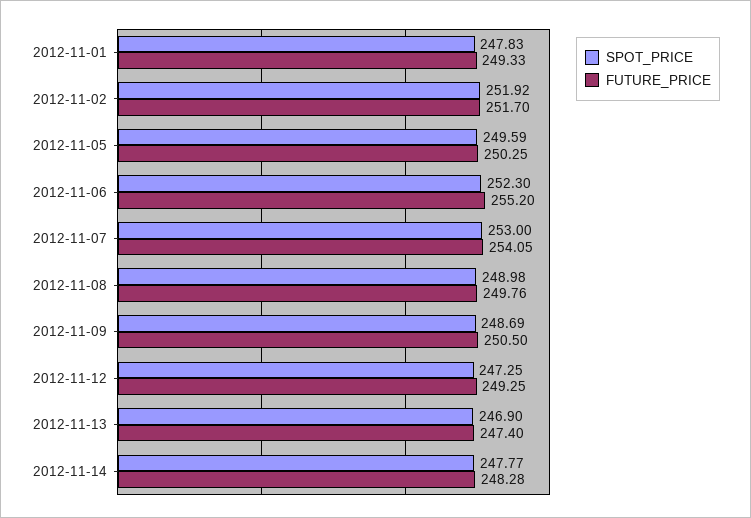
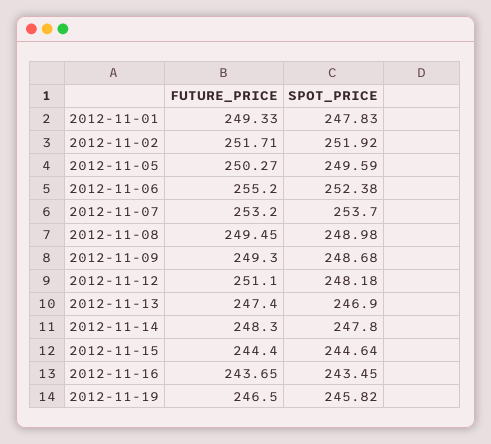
FUTURE_PRICE, 2012-11-02: 251.7 -> 251.71
FUTURE_PRICE, 2012-11-05: 250.25 -> 250.27
SPOT_PRICE, 2012-11-06: 252.3 -> 252.38
SPOT_PRICE, 2012-11-07: 253 -> 253.7
FUTURE_PRICE, 2012-11-07: 254.05 -> 253.2
FUTURE_PRICE, 2012-11-08: 249.76 -> 249.45
SPOT_PRICE, 2012-11-09: 248.69 -> 248.68
FUTURE_PRICE, 2012-11-09: 250.5 -> 249.3
SPOT_PRICE, 2012-11-12: 247.25 -> 248.18
FUTURE_PRICE, 2012-11-12: 249.25 -> 251.1
SPOT_PRICE, 2012-11-14: 247.77 -> 247.8
FUTURE_PRICE, 2012-11-14: 248.28 -> 248.3
FUTURE_PRICE, 2012-11-15: none -> 244.4
SPOT_PRICE, 2012-11-15: none -> 244.64
FUTURE_PRICE, 2012-11-16: none -> 243.65
SPOT_PRICE, 2012-11-16: none -> 243.45
FUTURE_PRICE, 2012-11-19: none -> 246.5
SPOT_PRICE, 2012-11-19: none -> 245.82

